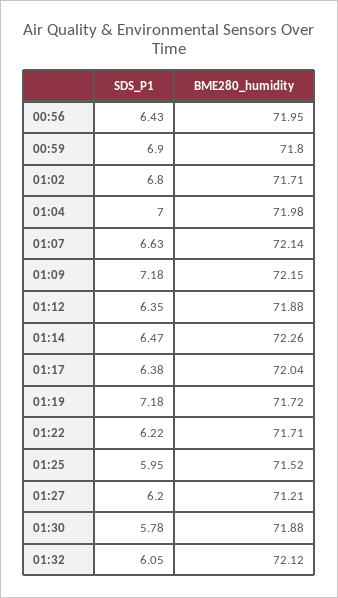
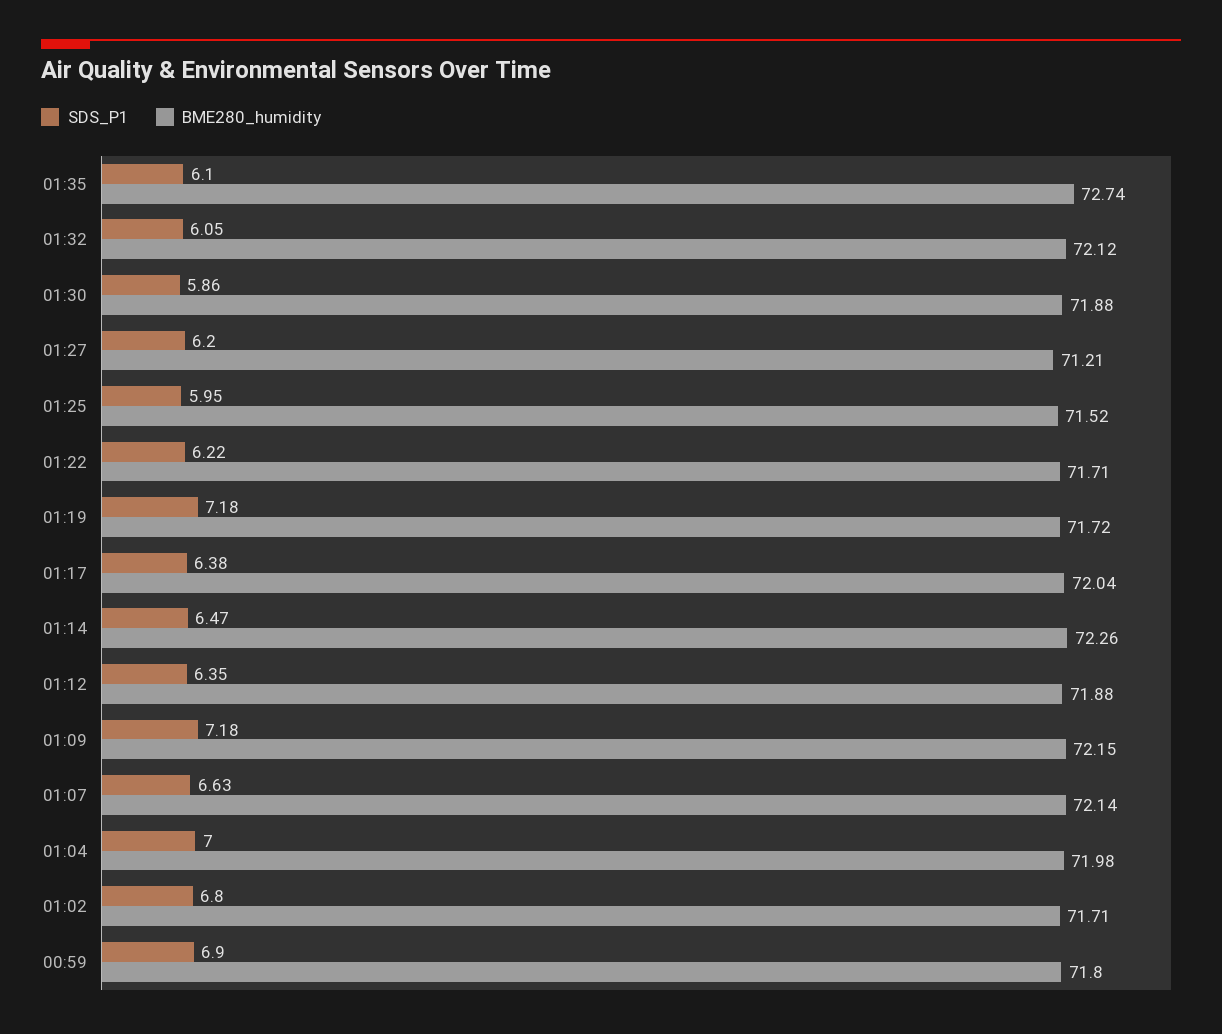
SDS_P1, 00:56: 6.43 -> none
BME280_humidity, 00:56: 71.95 -> none
SDS_P1, 01:30: 5.78 -> 5.86
SDS_P1, 01:35: none -> 6.1
BME280_humidity, 01:35: none -> 72.74

